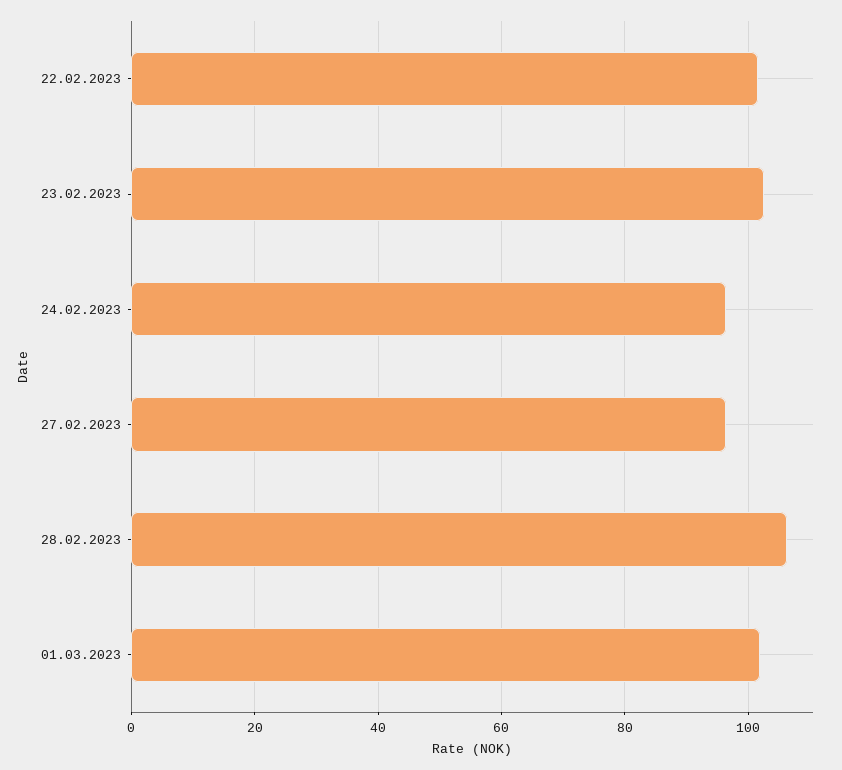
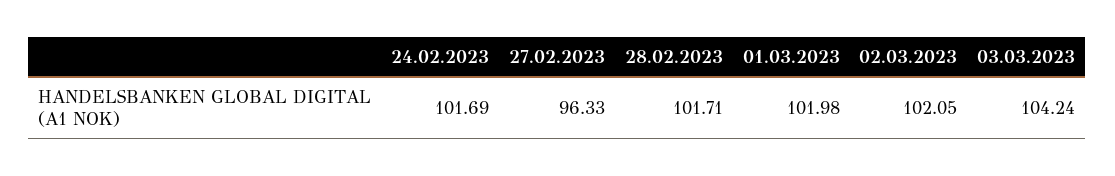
22.02.2023: 102 -> none
23.02.2023: 102 -> none
24.02.2023: 96 -> 101.69
28.02.2023: 106 -> 101.71
02.03.2023: none -> 102.05
03.03.2023: none -> 104.24

